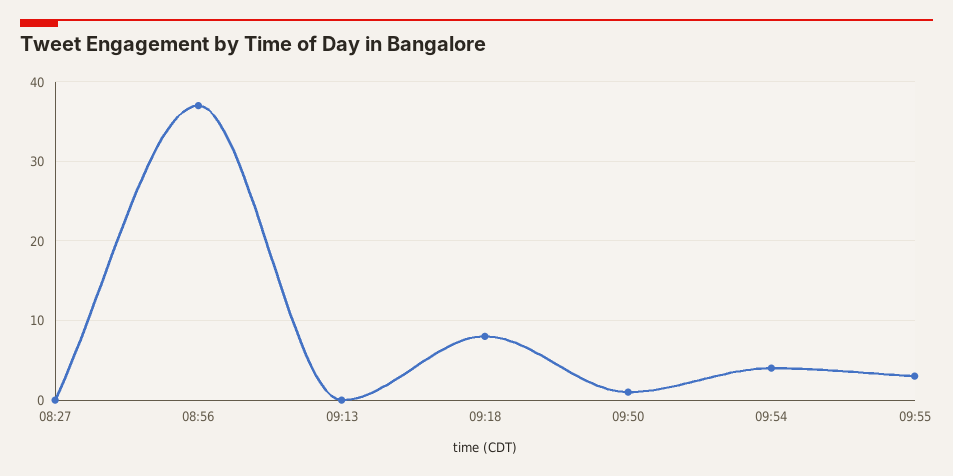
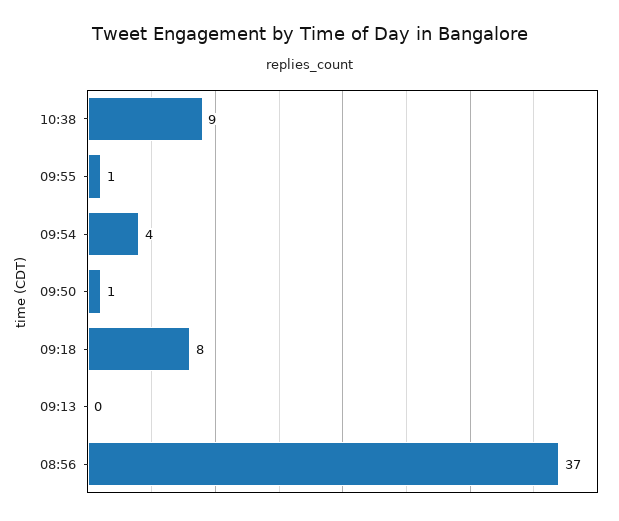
08:27: 0 -> none
09:55: 3 -> 1
10:38: none -> 9

